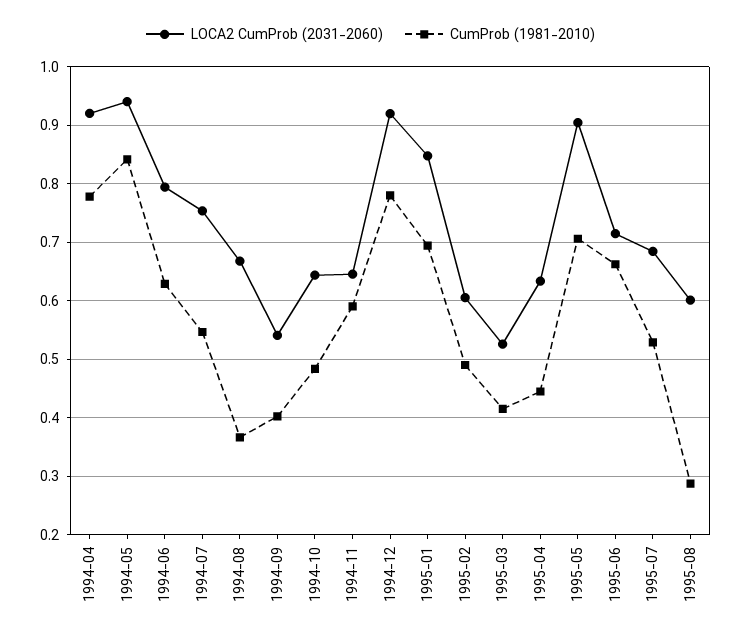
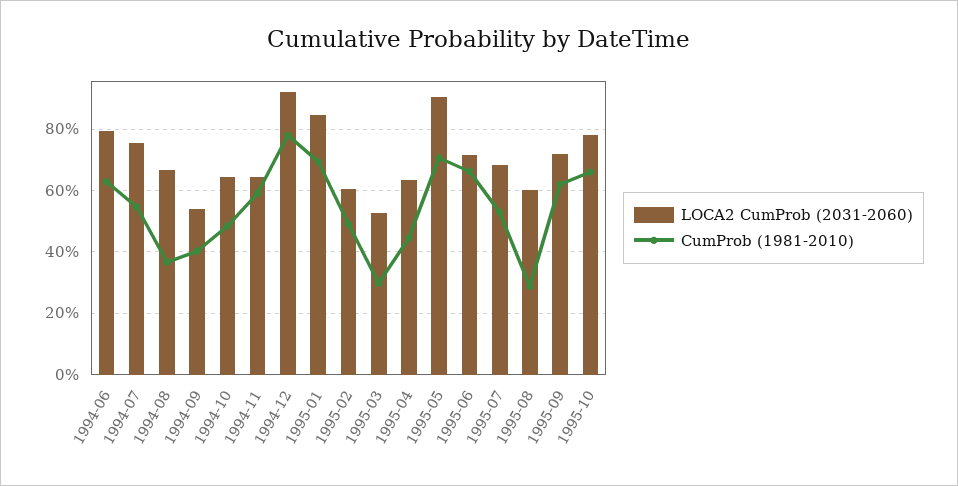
LOCA2 CumProb (2031-2060), 1994-04: 0.92 -> none
CumProb (1981-2010), 1994-04: 0.78 -> none
LOCA2 CumProb (2031-2060), 1994-05: 0.94 -> none
CumProb (1981-2010), 1994-05: 0.84 -> none
CumProb (1981-2010), 1995-03: 0.42 -> 0.3
LOCA2 CumProb (2031-2060), 1995-09: none -> 0.72
CumProb (1981-2010), 1995-09: none -> 0.62
LOCA2 CumProb (2031-2060), 1995-10: none -> 0.78
CumProb (1981-2010), 1995-10: none -> 0.66

